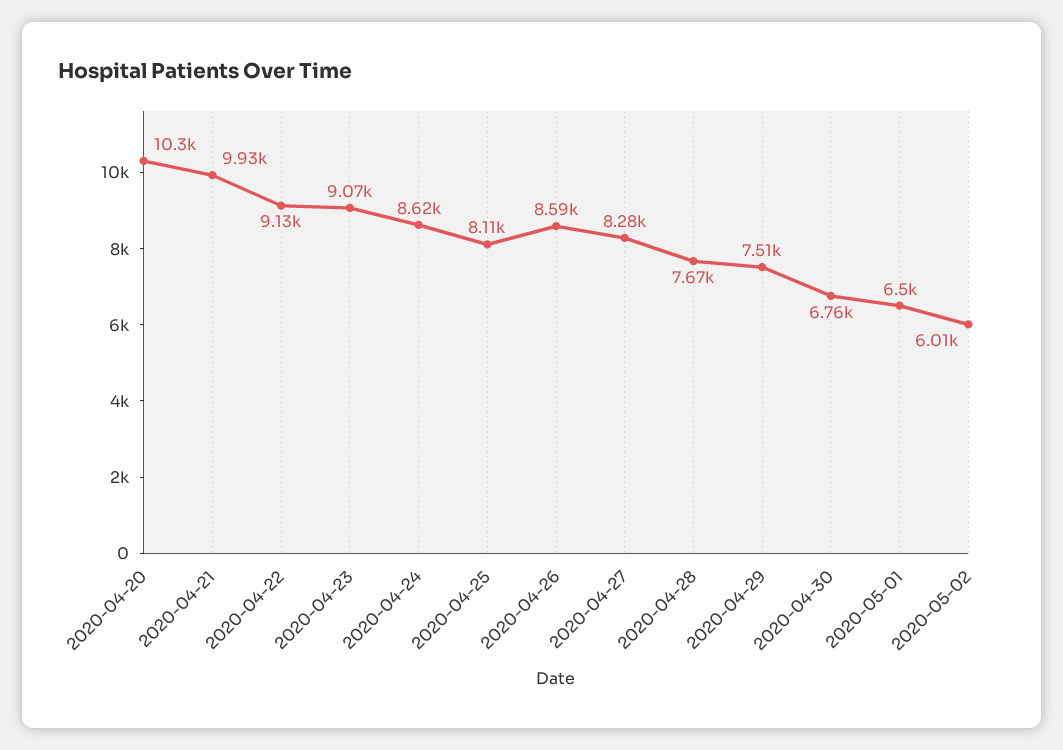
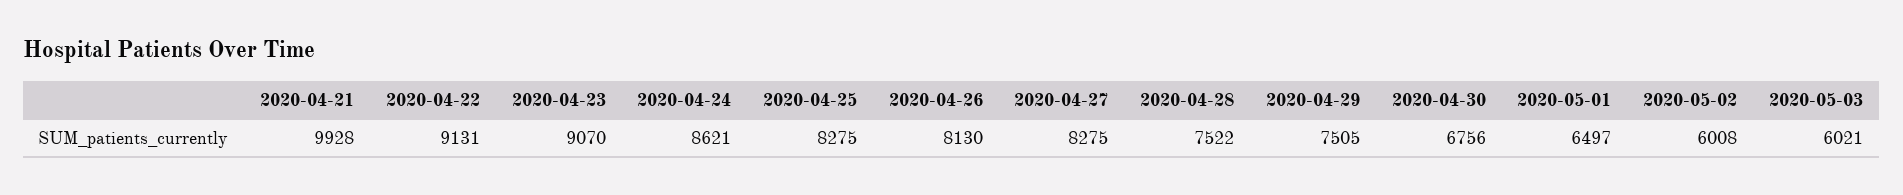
2020-04-20: 10300 -> none
2020-04-25: 8110 -> 8275
2020-04-26: 8590 -> 8130
2020-04-28: 7670 -> 7522
2020-05-03: none -> 6021

